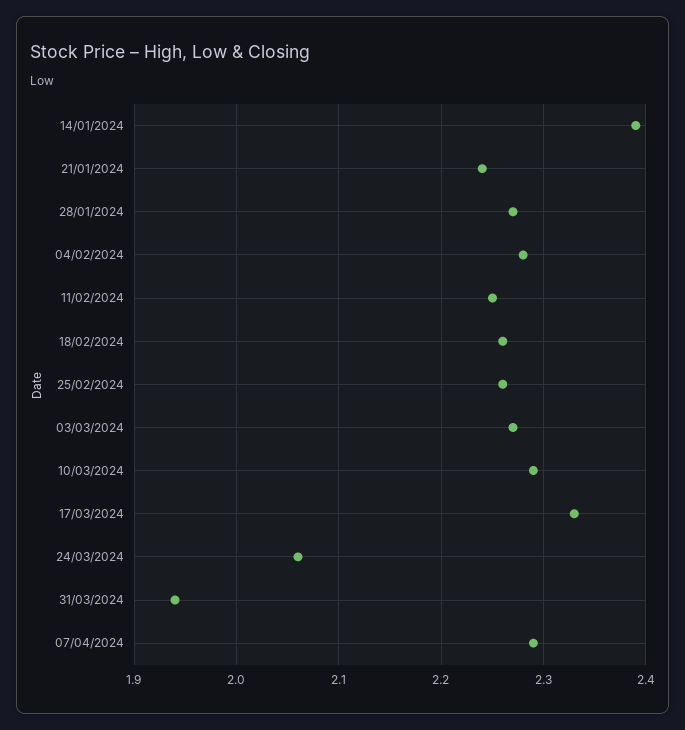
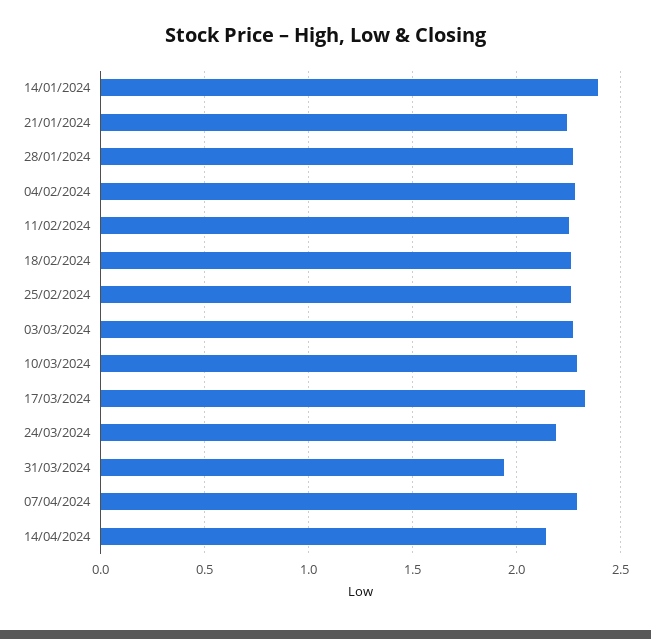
24/03/2024: 2.06 -> 2.2
14/04/2024: none -> 2.15

